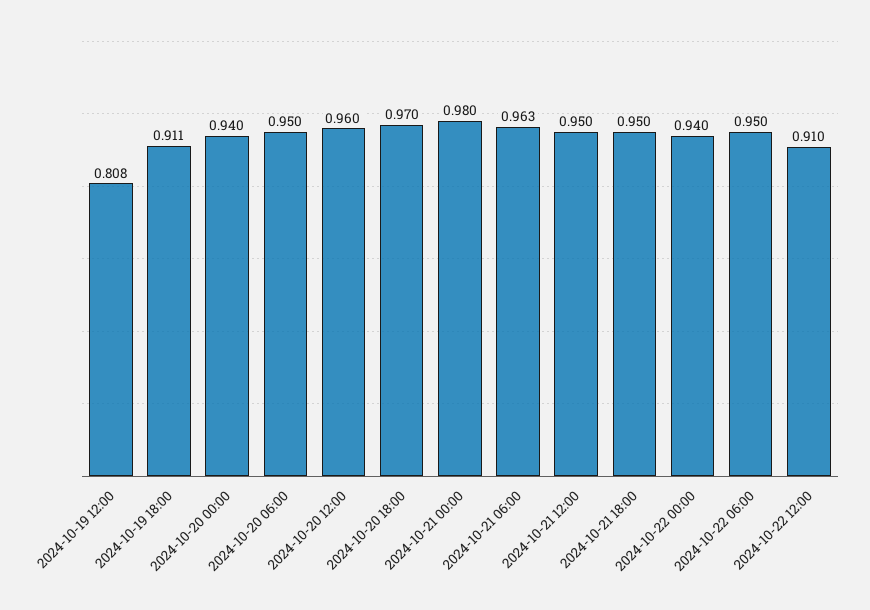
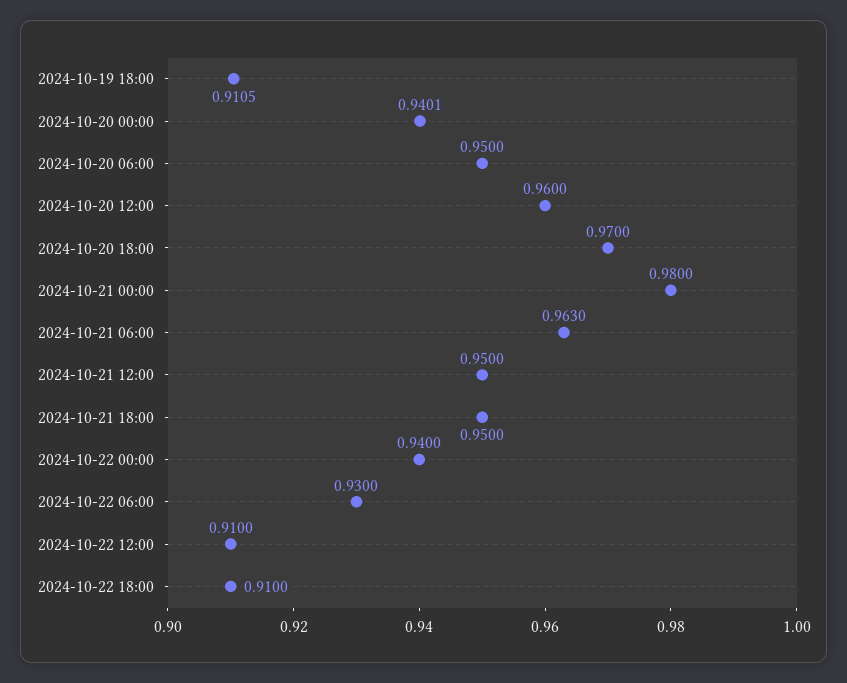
2024-10-19 12:00: 0.808 -> none
2024-10-22 06:00: 0.95 -> 0.93
2024-10-22 18:00: none -> 0.91

